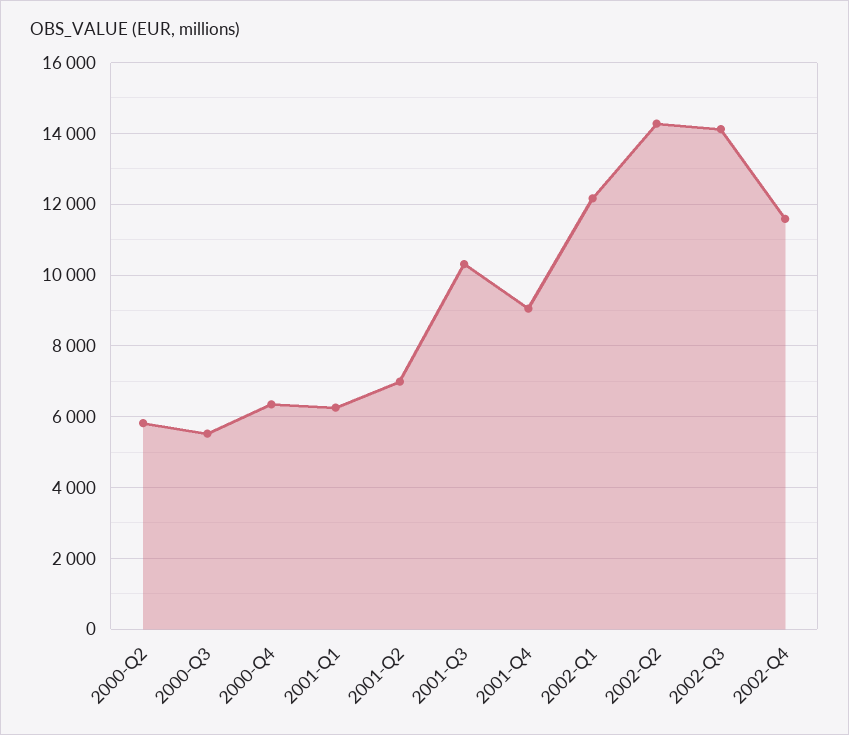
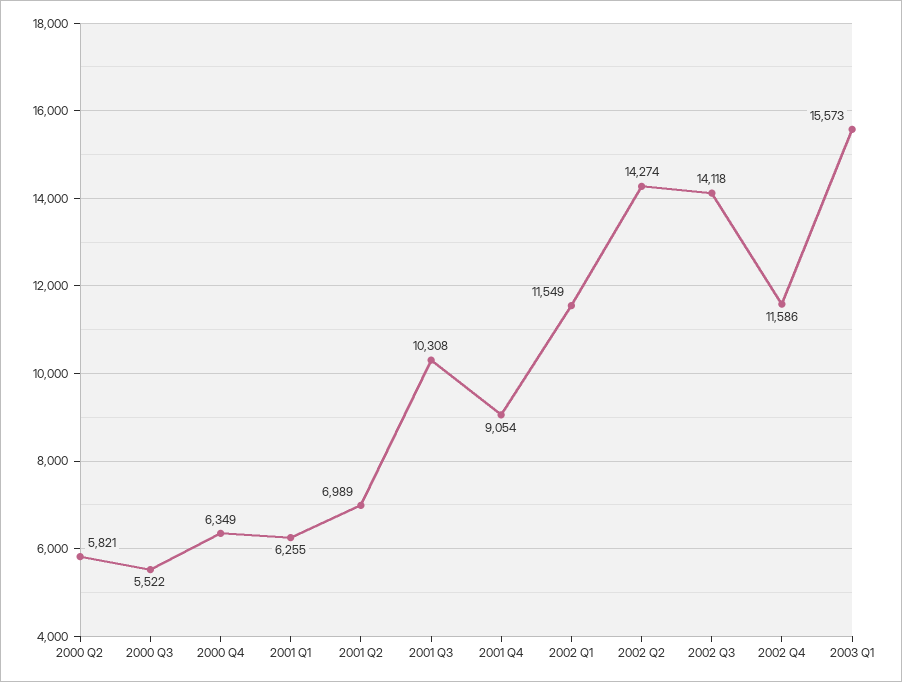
2002-Q1: 12200 -> 11549
2003 Q1: none -> 15573

